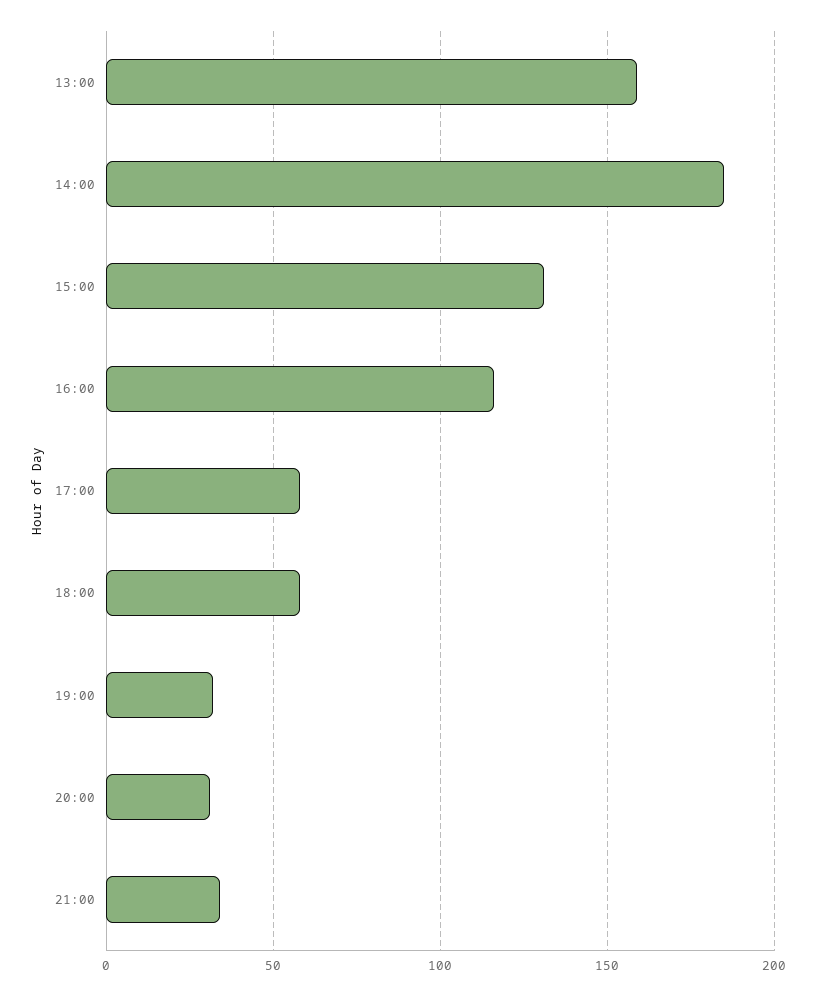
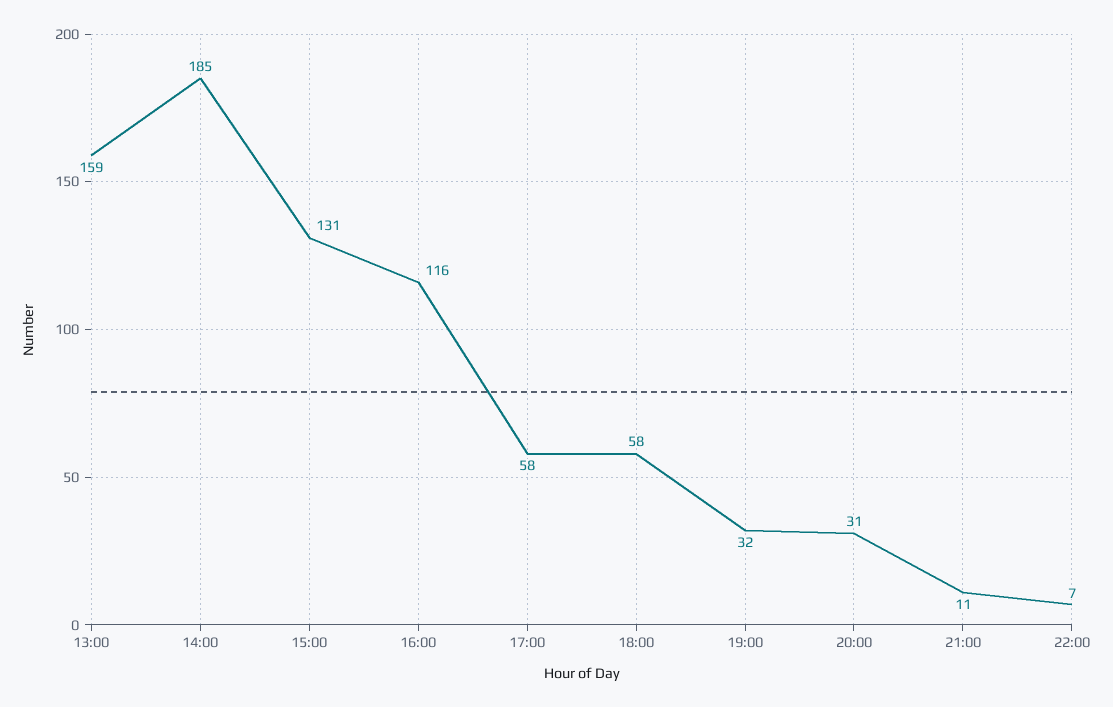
21:00: 35 -> 11
22:00: none -> 7

